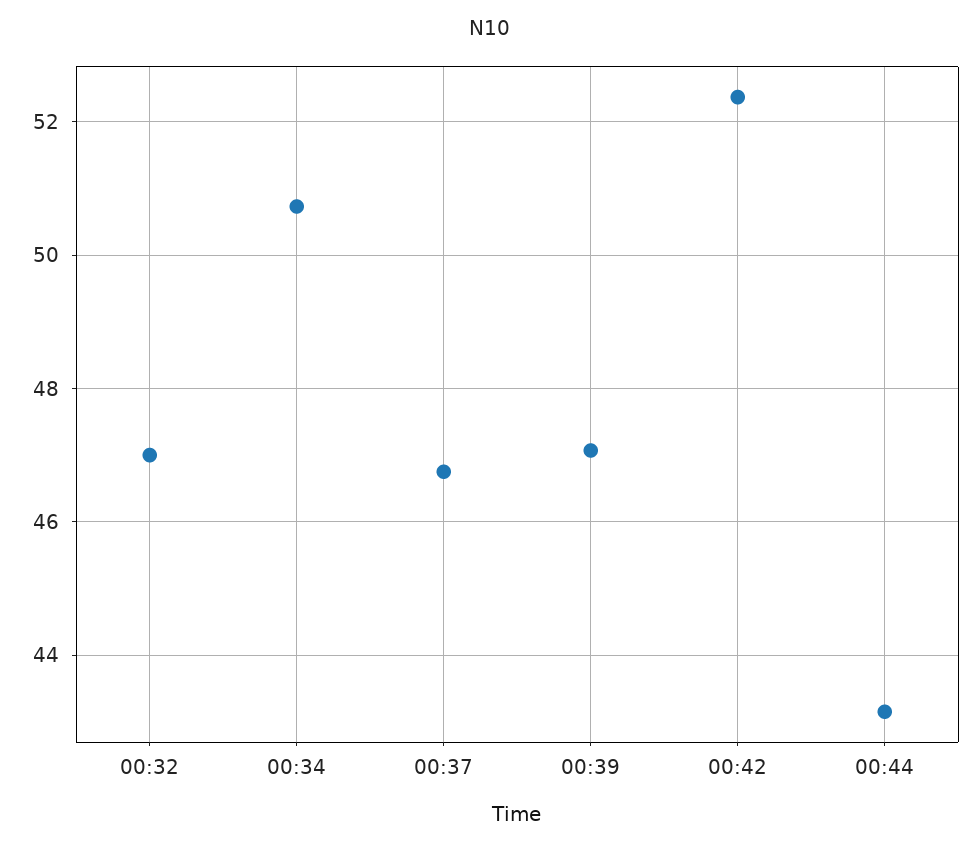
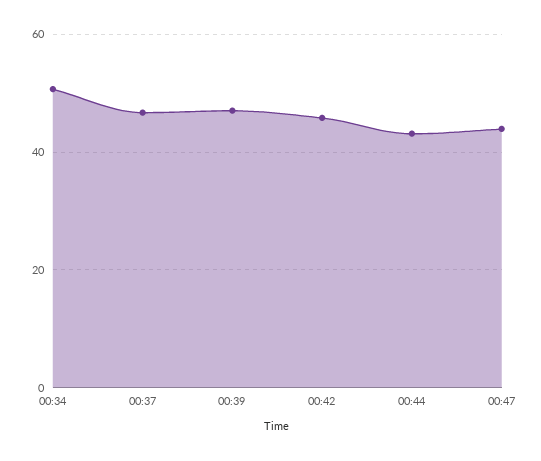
00:32: 47 -> none
00:42: 52.4 -> 46
00:47: none -> 44

